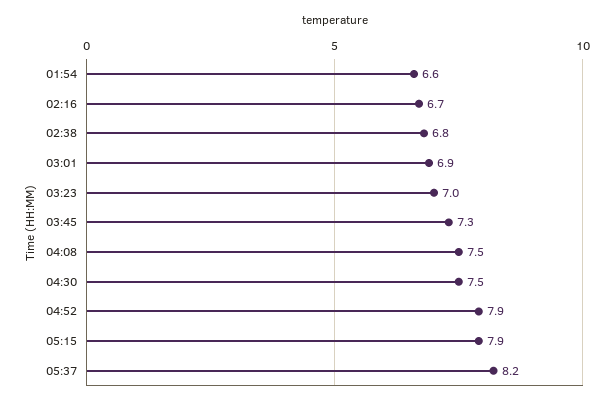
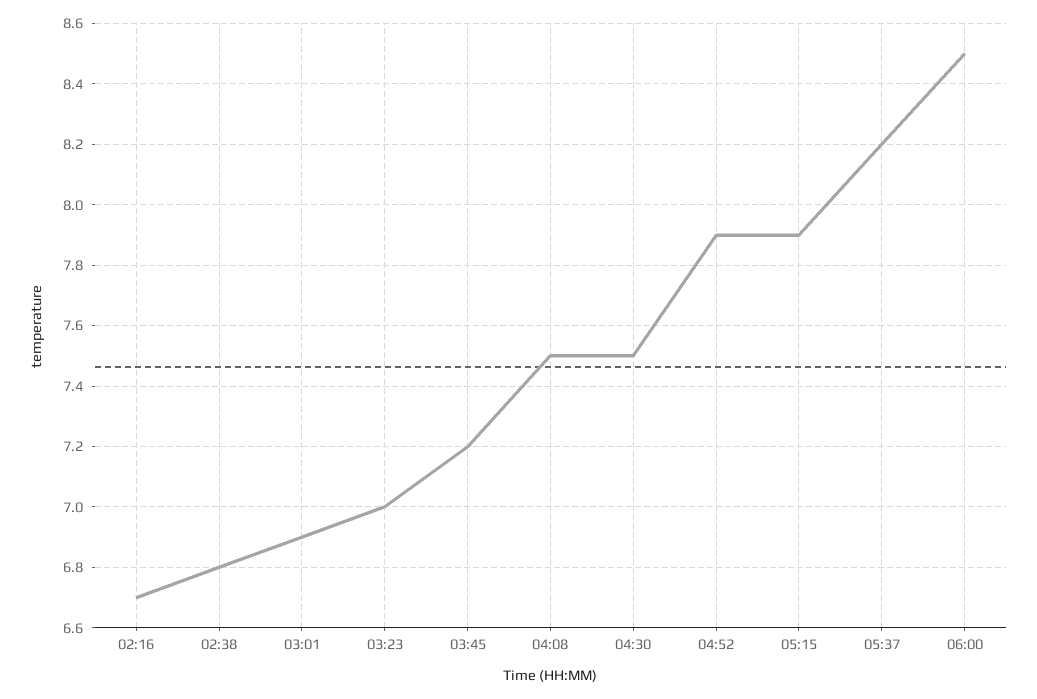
01:54: 6.6 -> none
03:45: 7.3 -> 7.2
06:00: none -> 8.5

